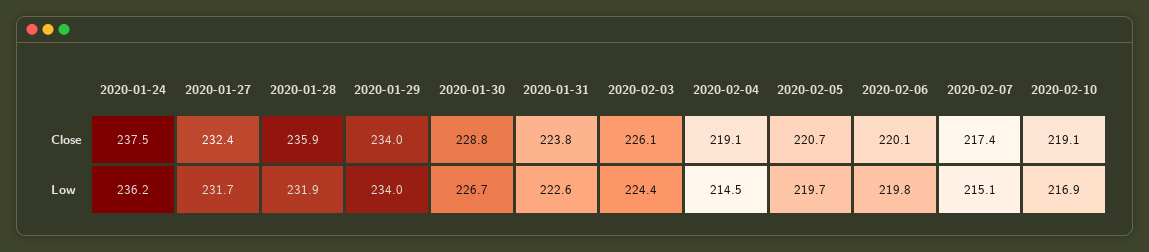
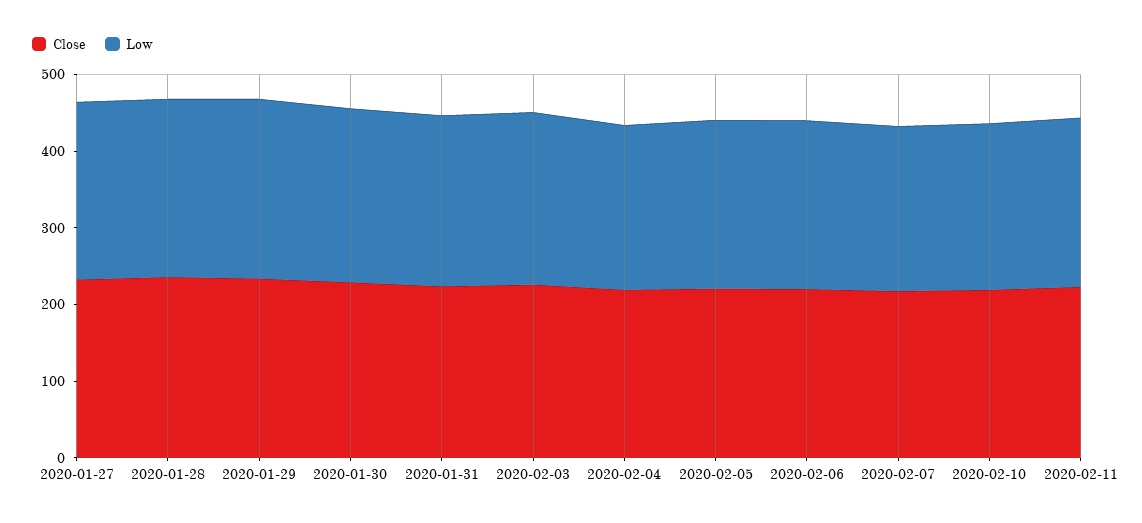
Close, 2020-01-24: 237.5 -> none
Low, 2020-01-24: 236.2 -> none
Close, 2020-02-11: none -> 220
Low, 2020-02-11: none -> 220

